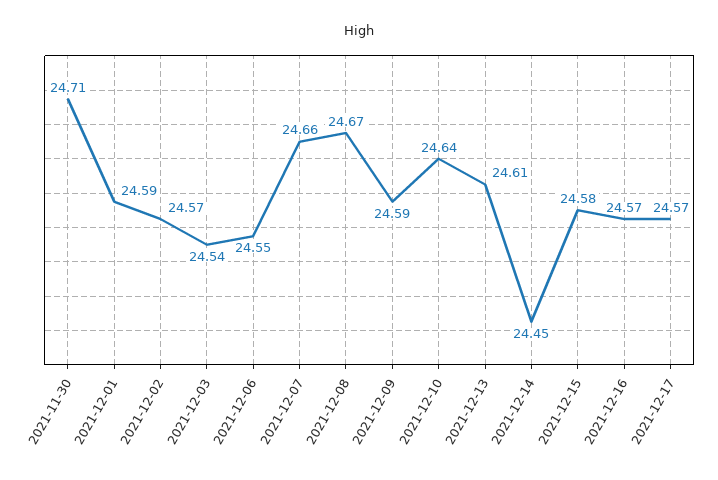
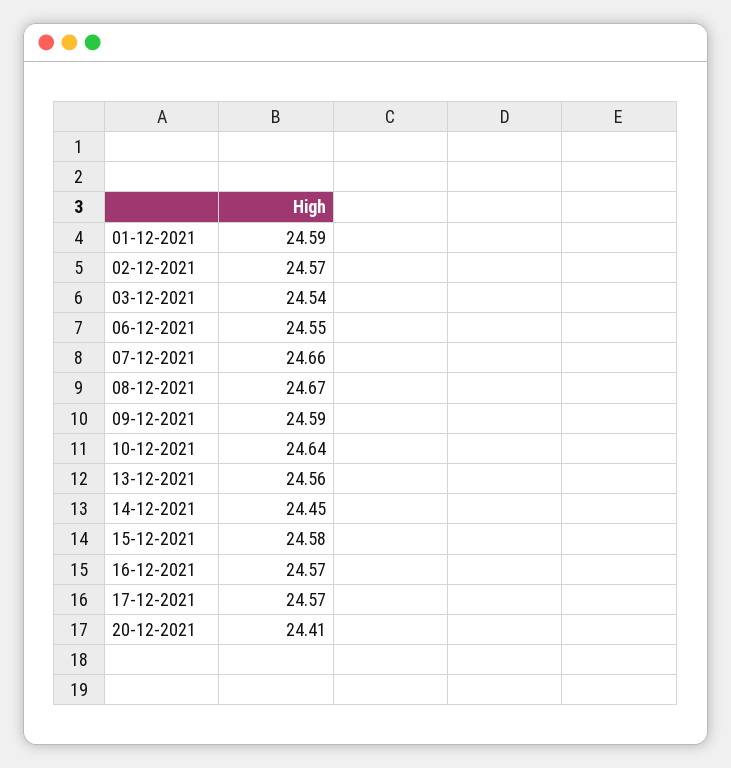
2021-11-30: 24.71 -> none
2021-12-13: 24.61 -> 24.56
20-12-2021: none -> 24.41

